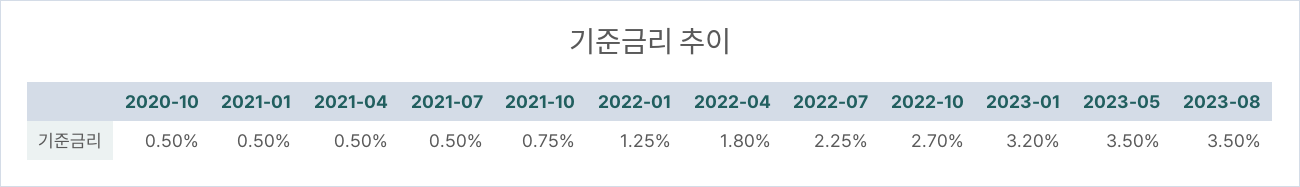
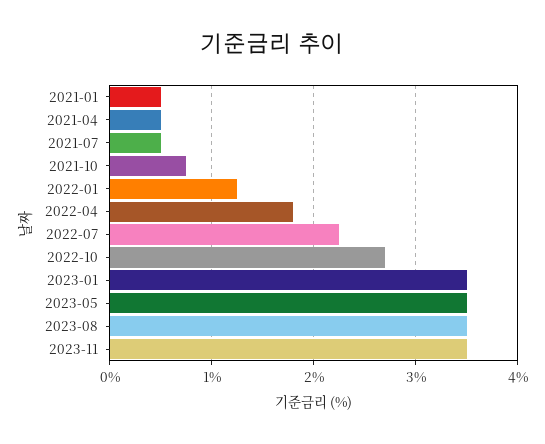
2020-10: 0.5 -> none
2023-01: 3.2 -> 3.5
2023-11: none -> 3.5

